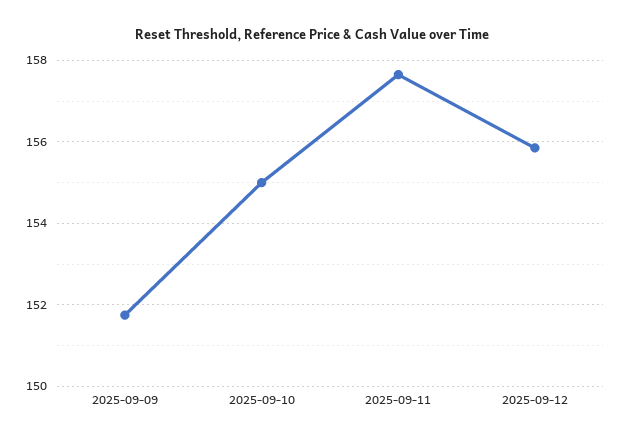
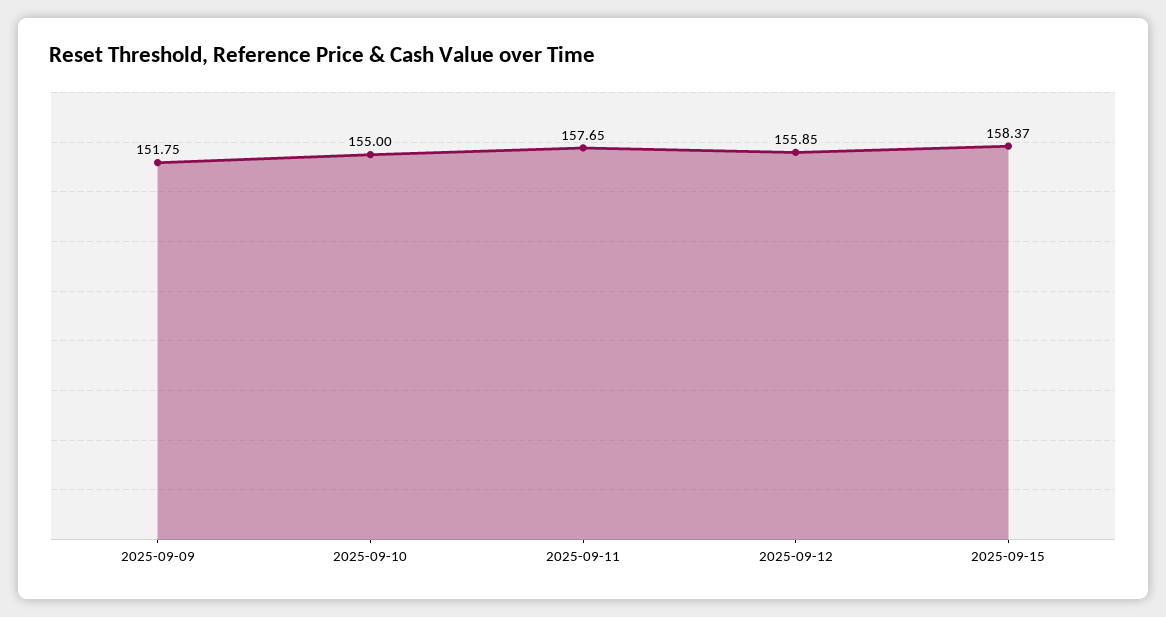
2025-09-15: none -> 158.37

